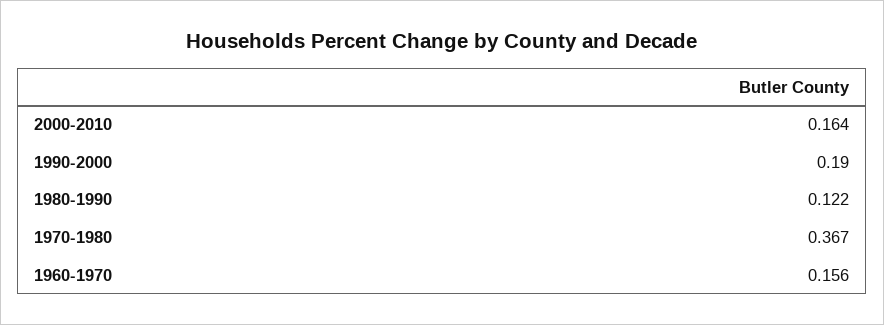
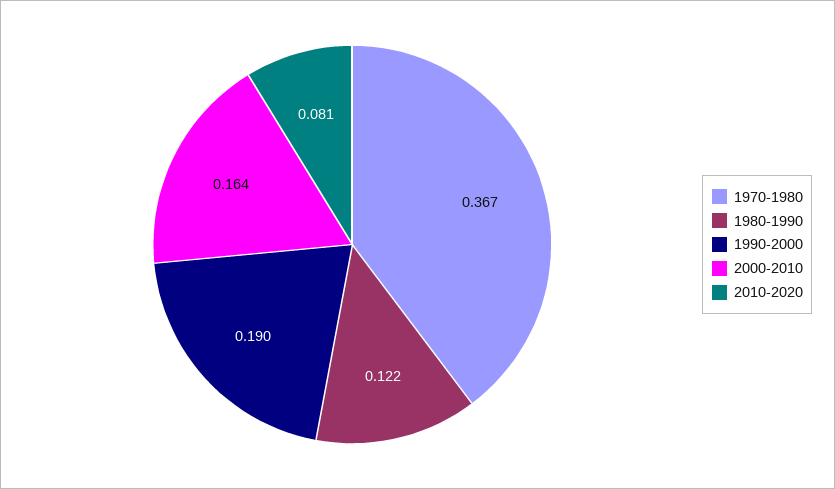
1960-1970: 0.156 -> none
2010-2020: none -> 0.081

